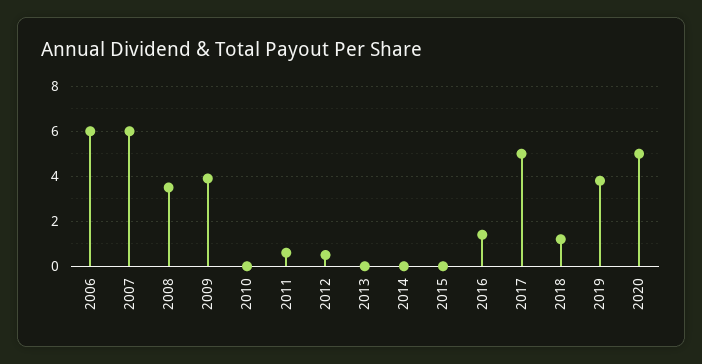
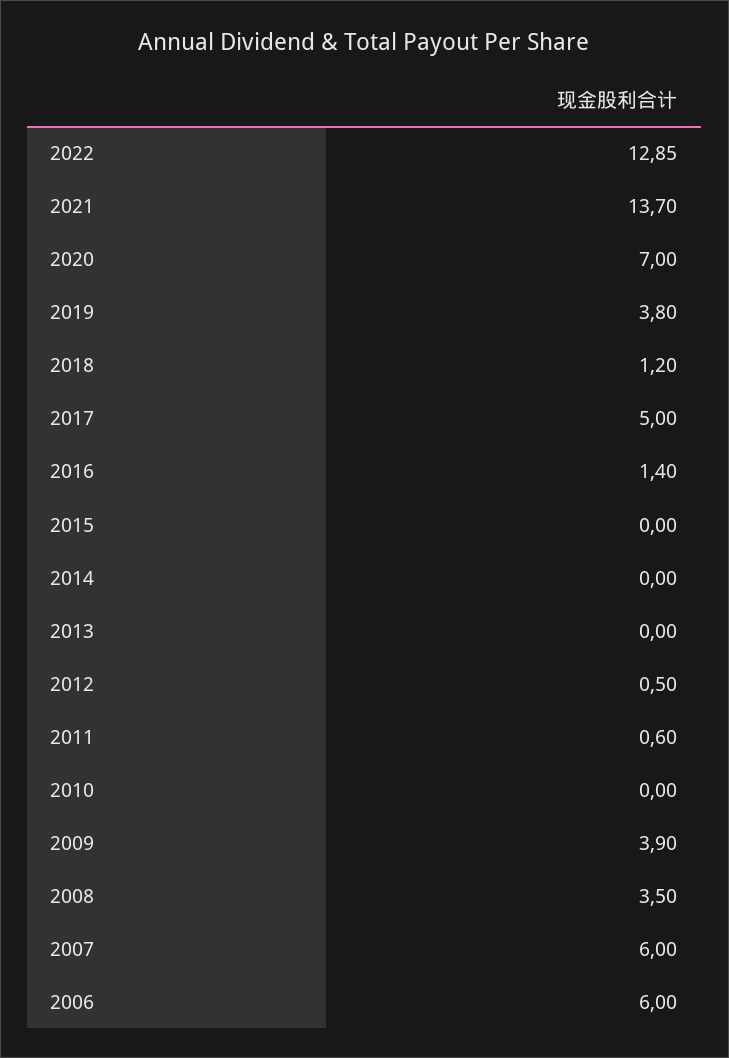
2020: 5 -> 7
2022: none -> 12.85
2021: none -> 13.7

